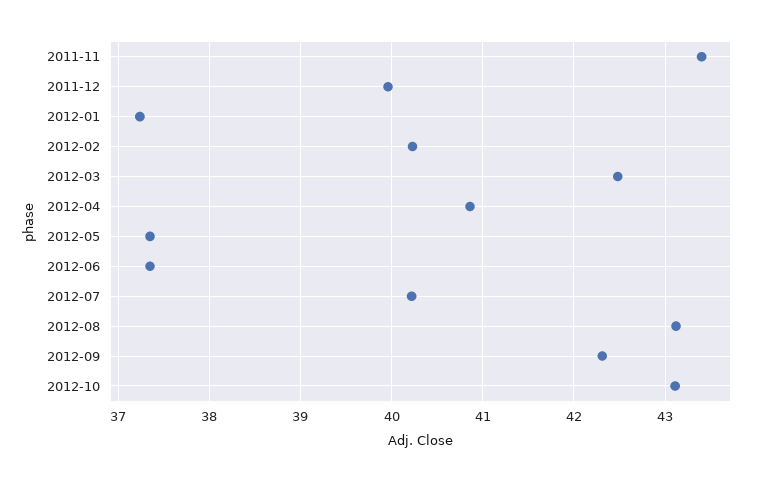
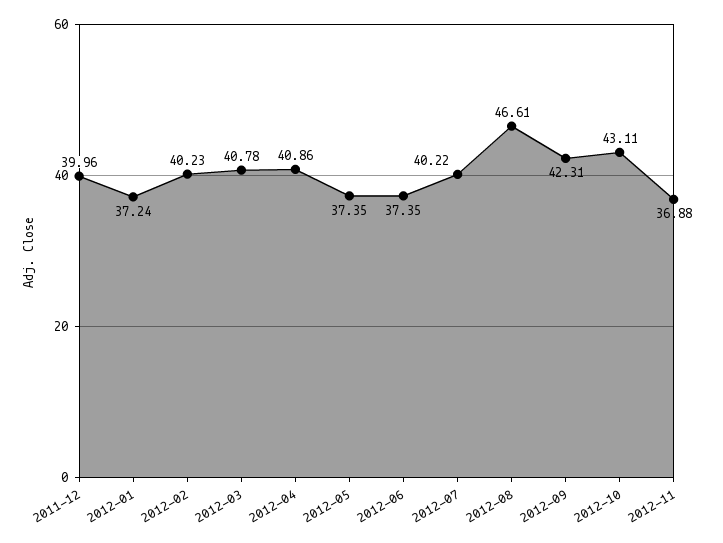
2011-11: 43.4 -> none
2012-03: 42.5 -> 40.78
2012-08: 43.1 -> 46.61
2012-11: none -> 36.88

